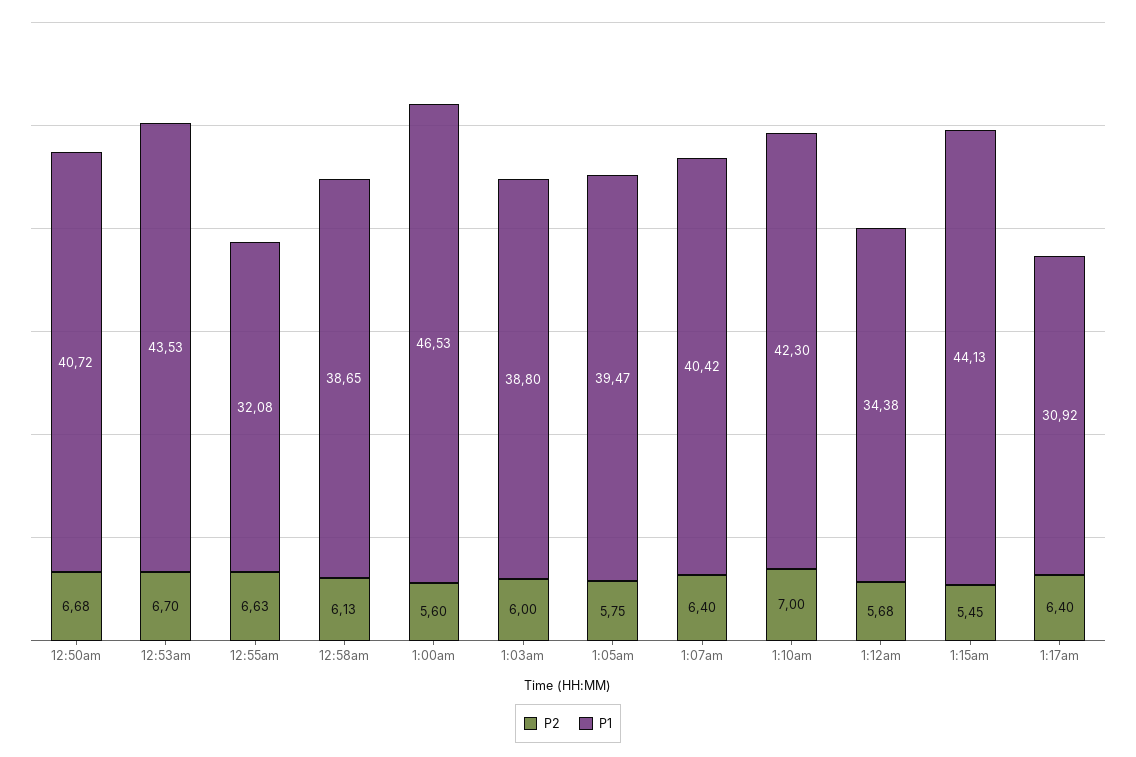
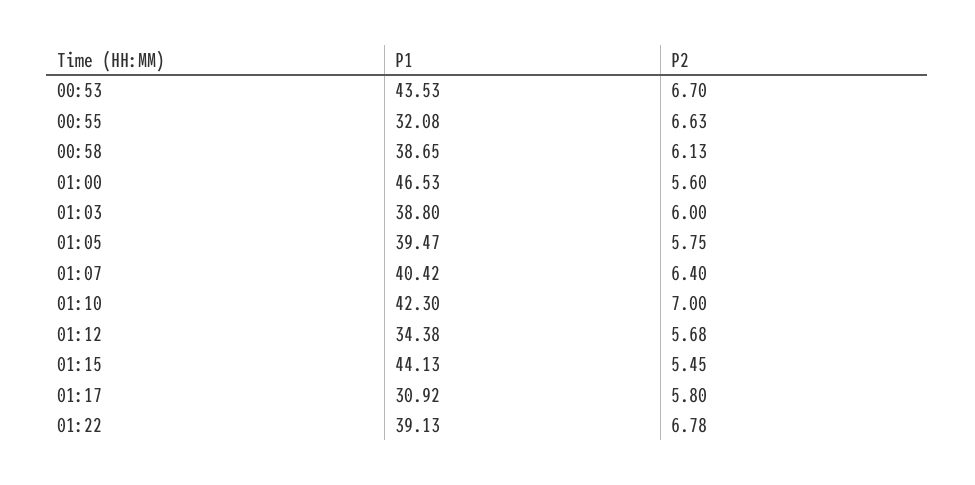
P2, 12:50am: 6.68 -> none
P1, 12:50am: 40.72 -> none
P2, 1:17am: 6.4 -> 5.8
P1, 01:22: none -> 39.13
P2, 01:22: none -> 6.78

